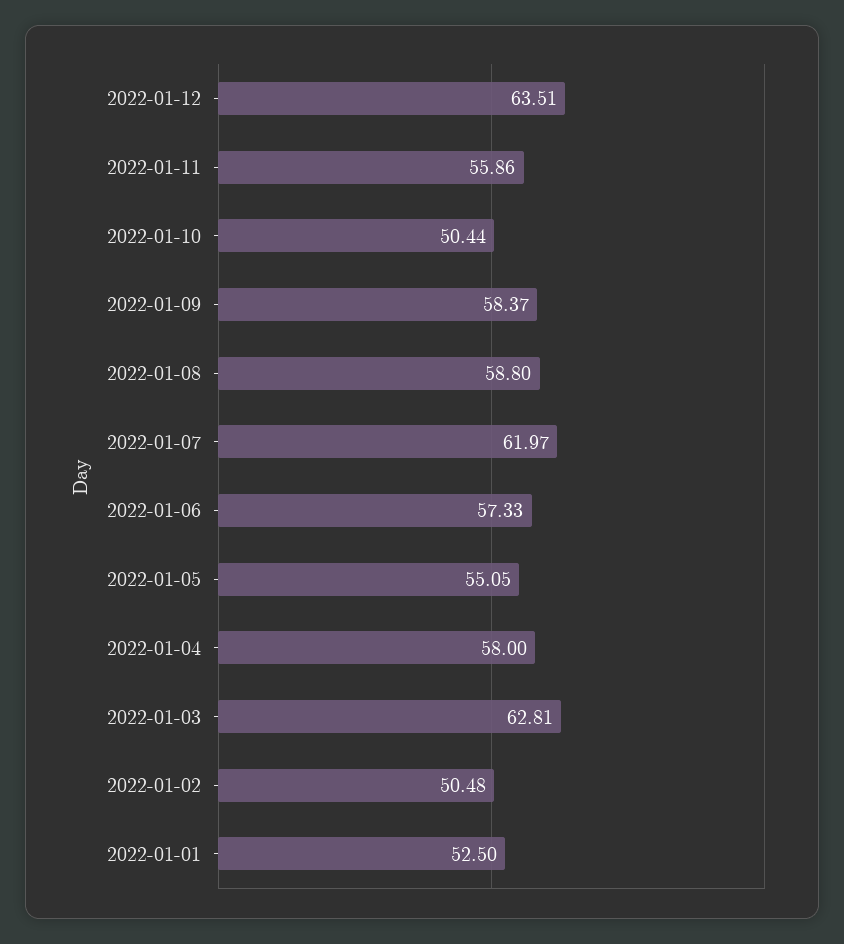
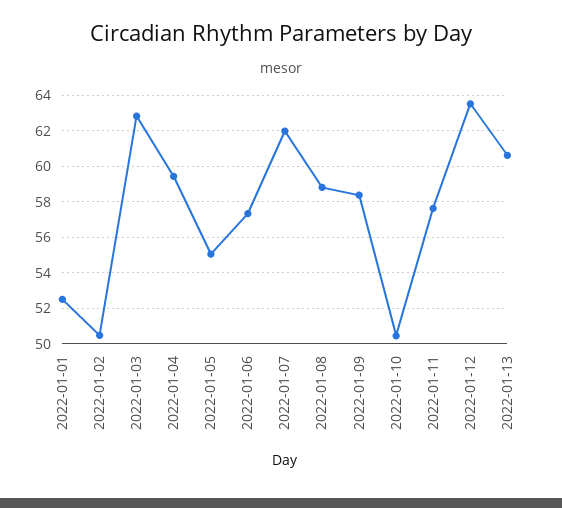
2022-01-11: 55.86 -> 57.5
2022-01-04: 58 -> 59.5
2022-01-13: none -> 60.5

